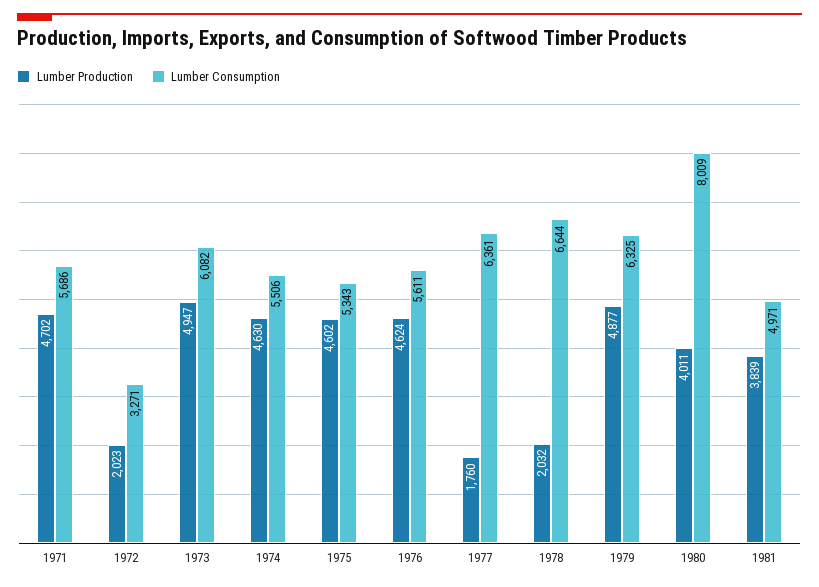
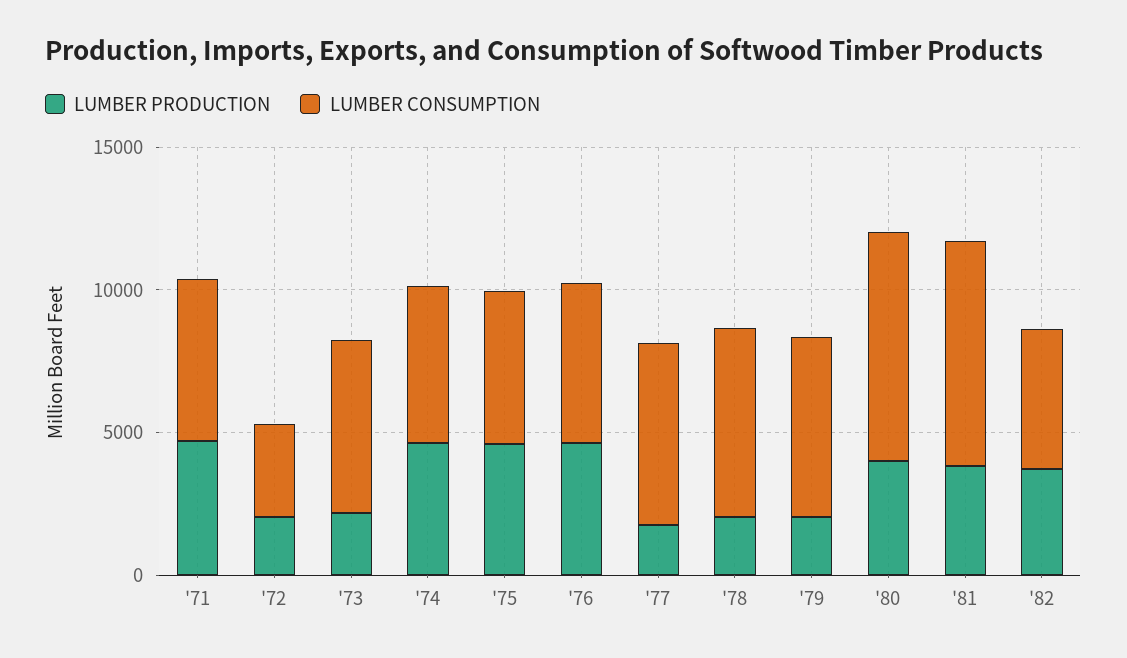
Lumber Production, 1973: 4947 -> 2000
Lumber Production, 1979: 4877 -> 2000
Lumber Consumption, 1981: 4971 -> 8000
Lumber Production, '82: none -> 4000
Lumber Consumption, '82: none -> 5000

